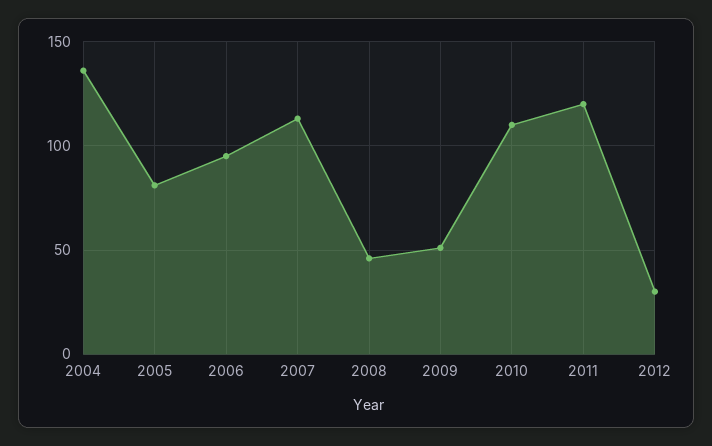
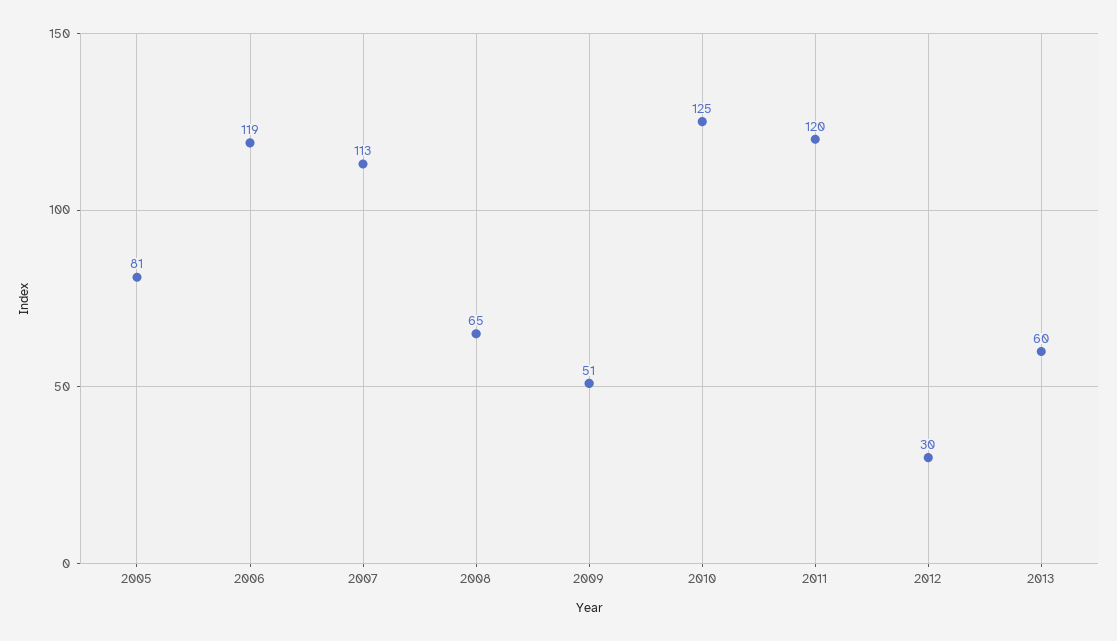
2004: 135 -> none
2006: 95 -> 119
2008: 45 -> 65
2010: 110 -> 125
2013: none -> 60

